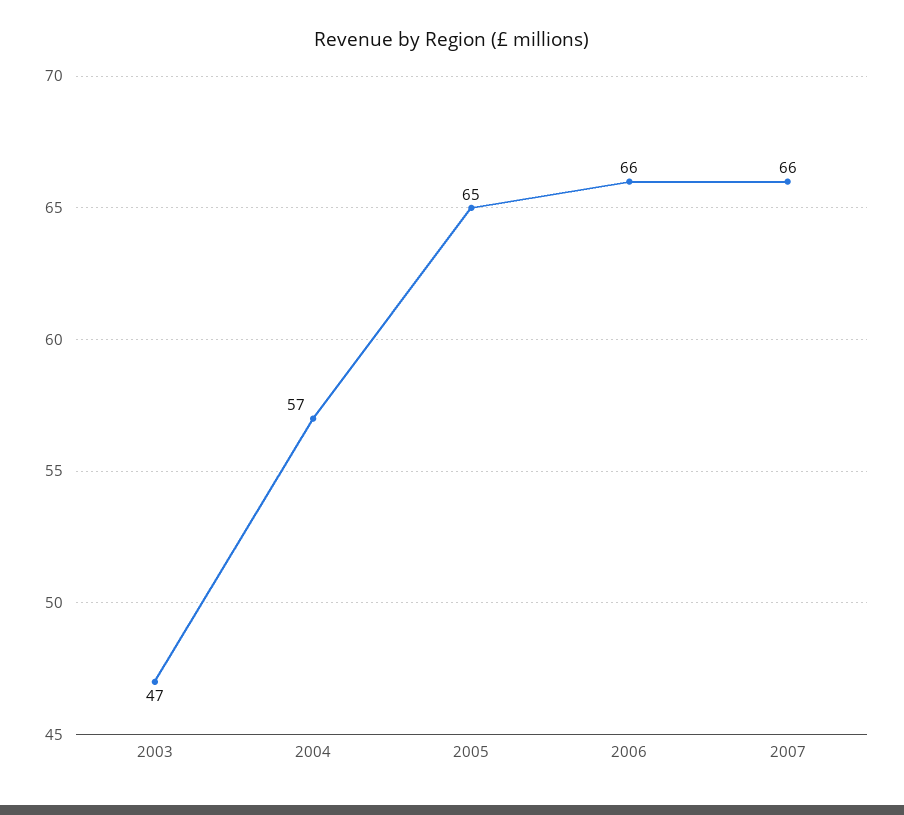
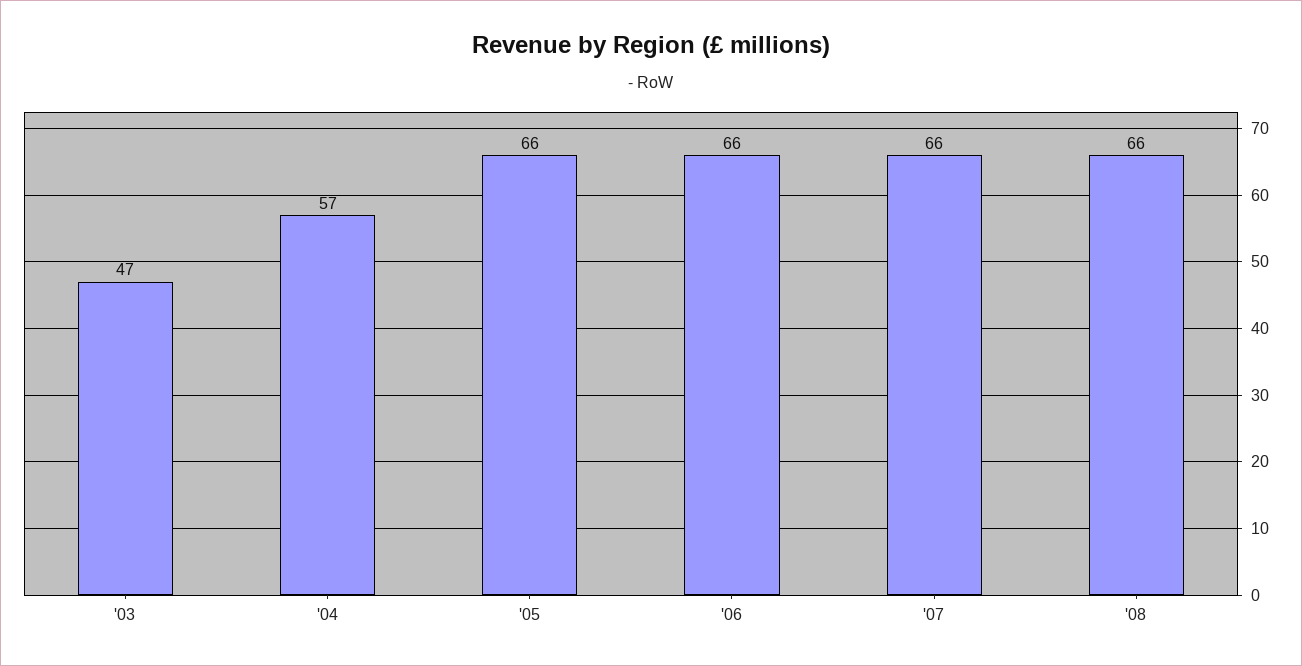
2005: 65 -> 66
'08: none -> 66

